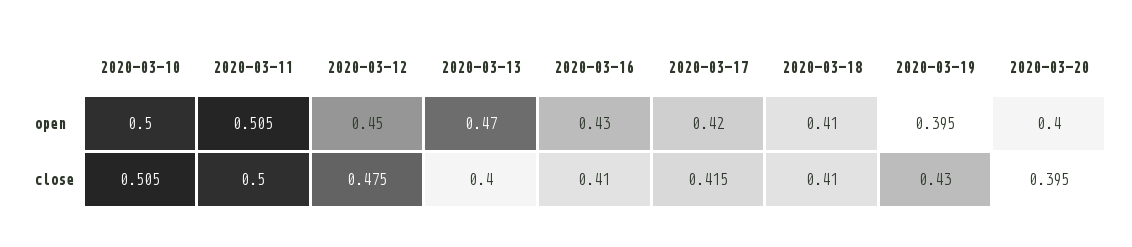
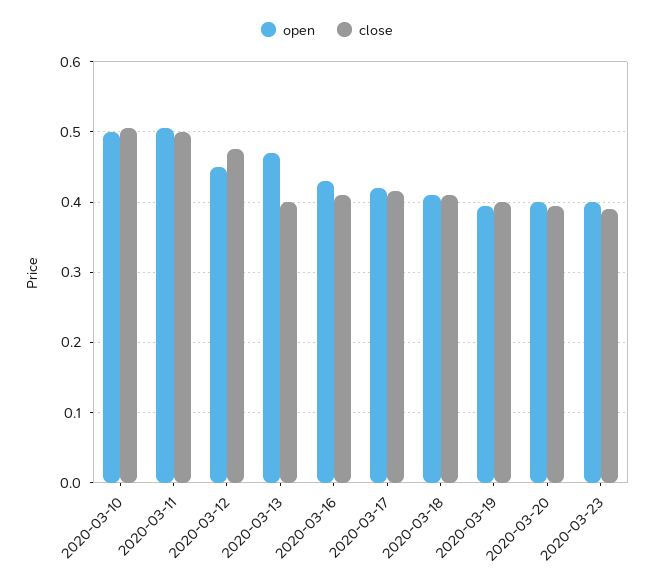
close, 2020-03-19: 0.43 -> 0.4
open, 2020-03-23: none -> 0.4
close, 2020-03-23: none -> 0.39

